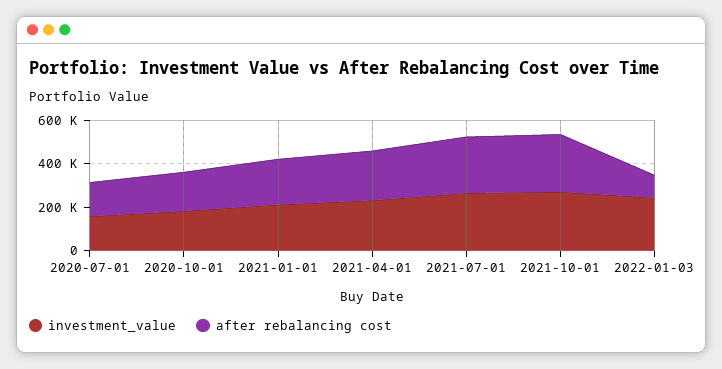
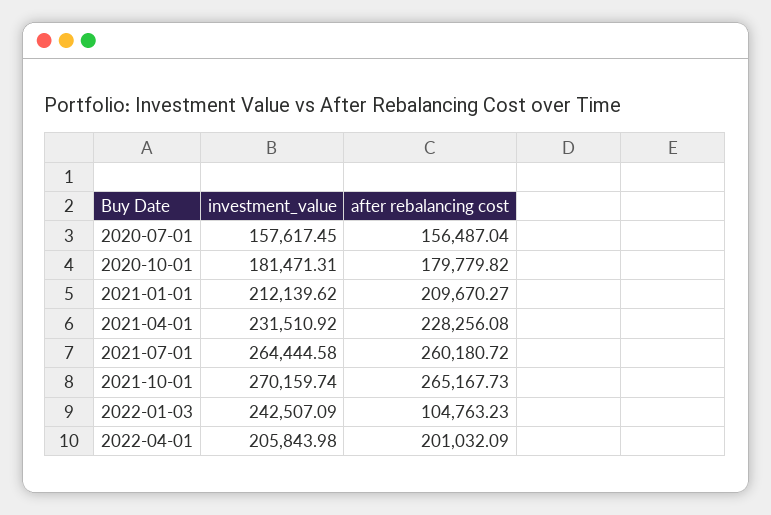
investment_value, 2022-04-01: none -> 205843.98
after rebalancing cost, 2022-04-01: none -> 201032.09

